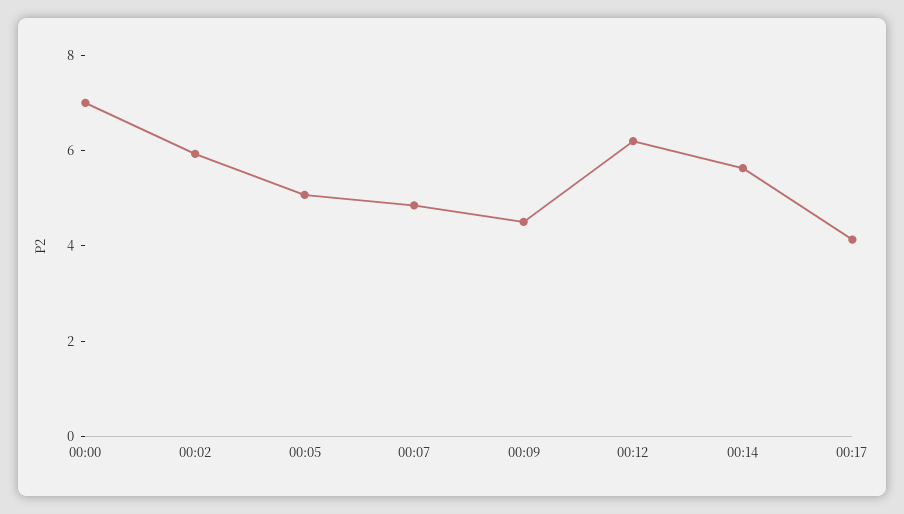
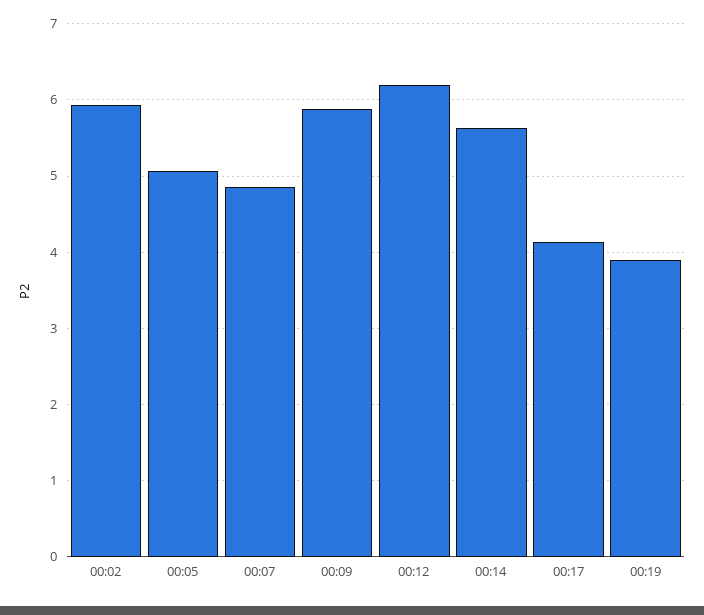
00:00: 7 -> none
00:09: 4.5 -> 5.9
00:19: none -> 3.9

